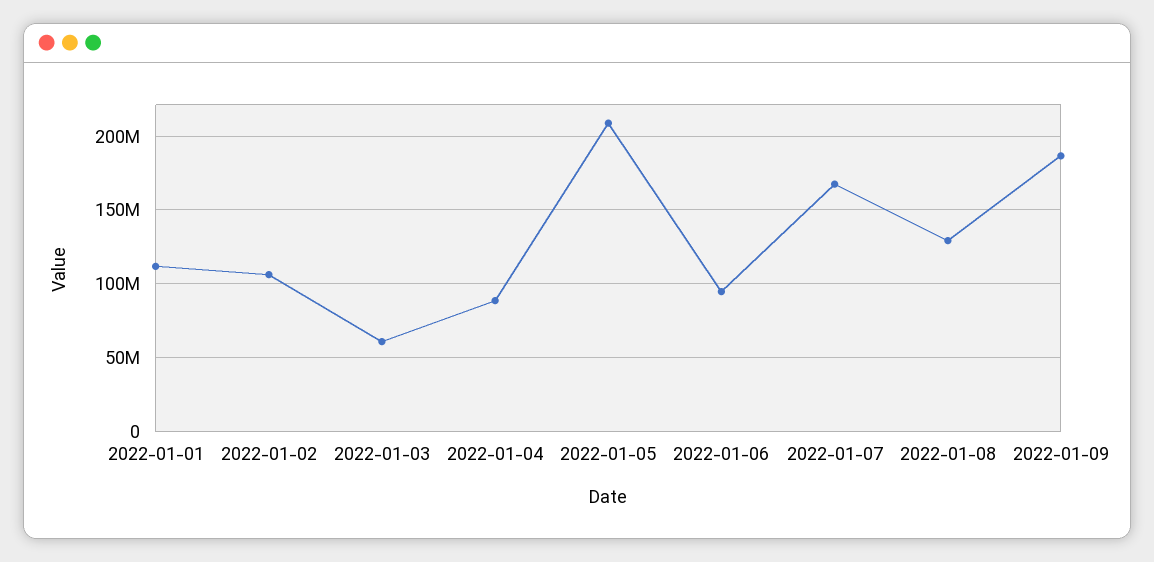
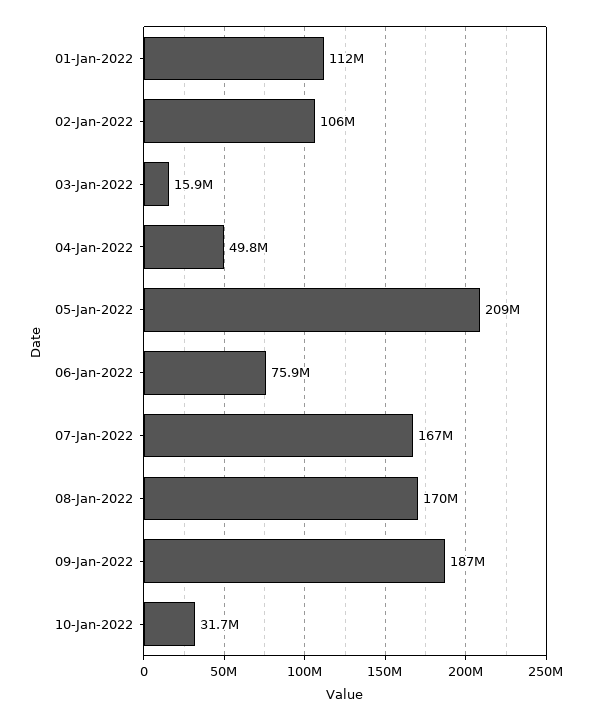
2022-01-03: 60000000 -> 15900000
2022-01-04: 90000000 -> 49800000
2022-01-06: 95000000 -> 75900000
2022-01-08: 130000000 -> 170000000
10-Jan-2022: none -> 31700000

